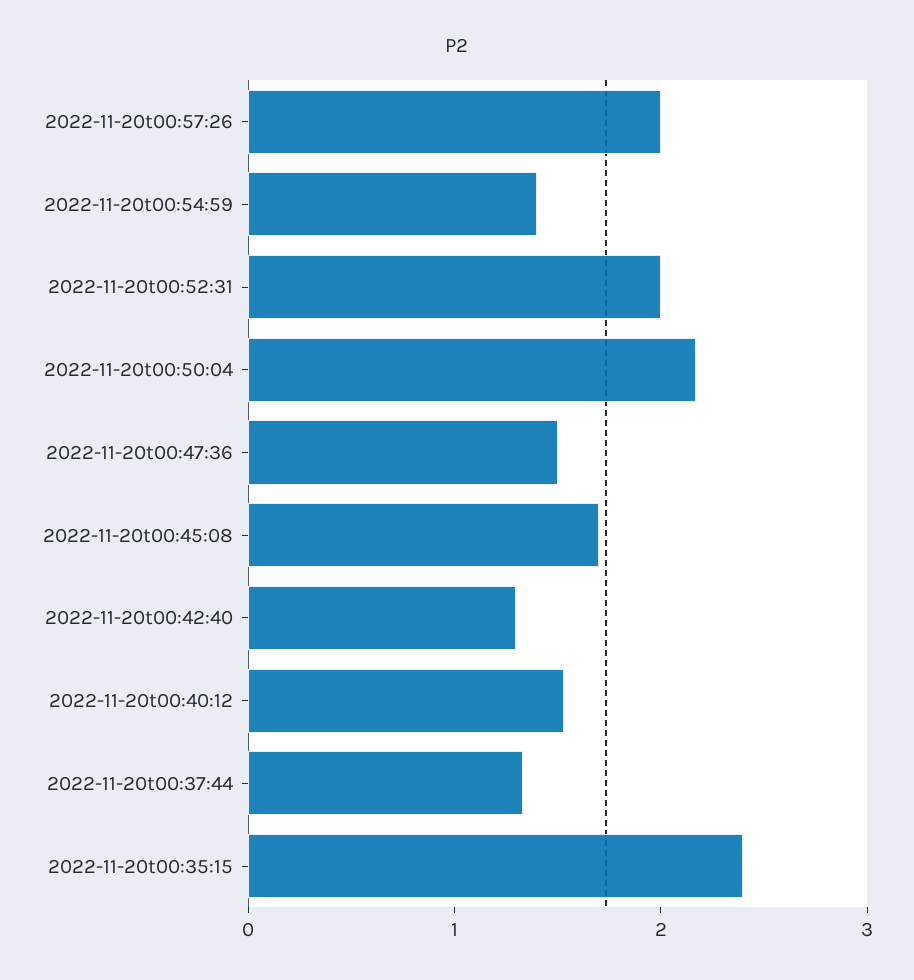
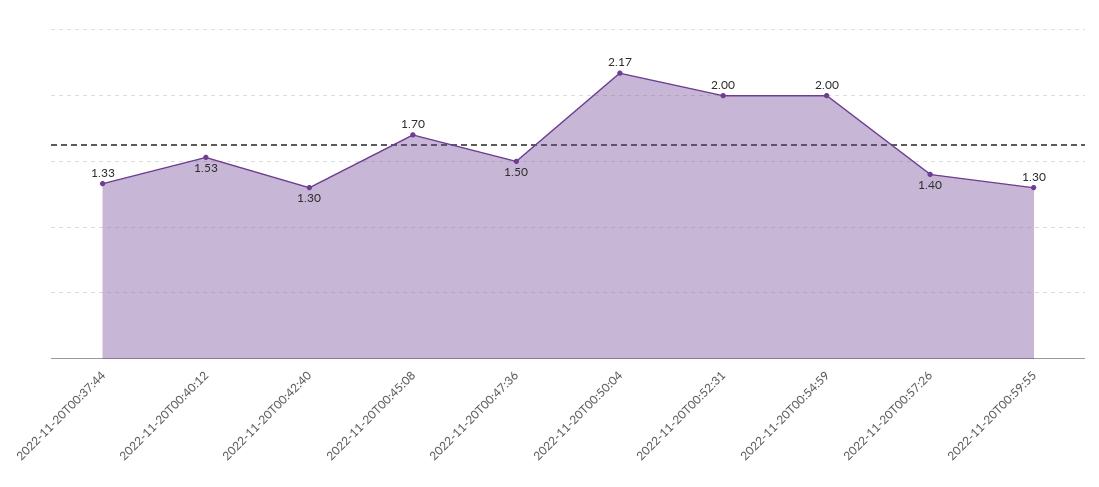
2022-11-20t00:57:26: 2 -> 1.4
2022-11-20t00:54:59: 1.4 -> 2
2022-11-20t00:35:15: 2.4 -> none
2022-11-20T00:59:55: none -> 1.3

